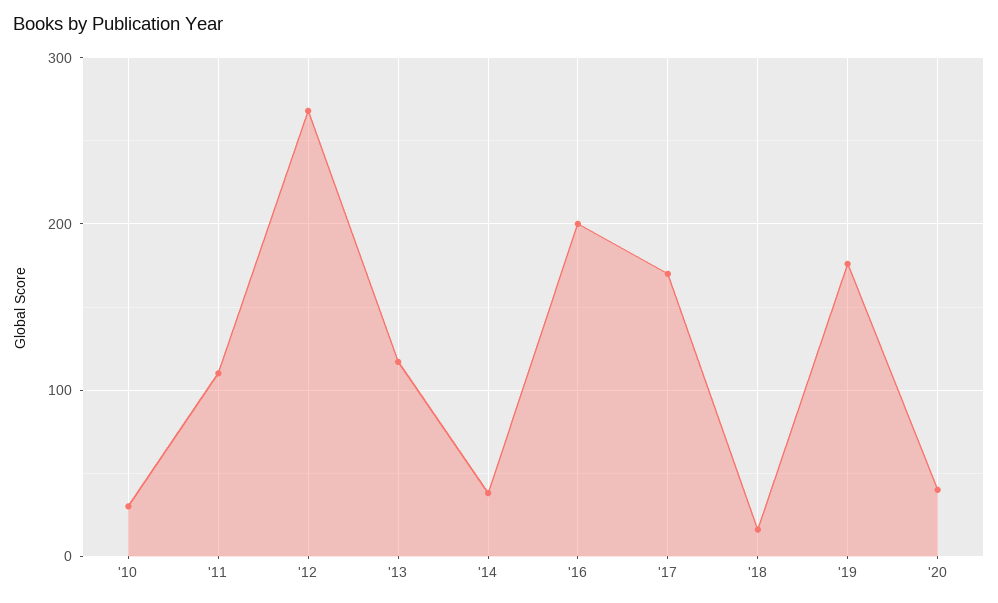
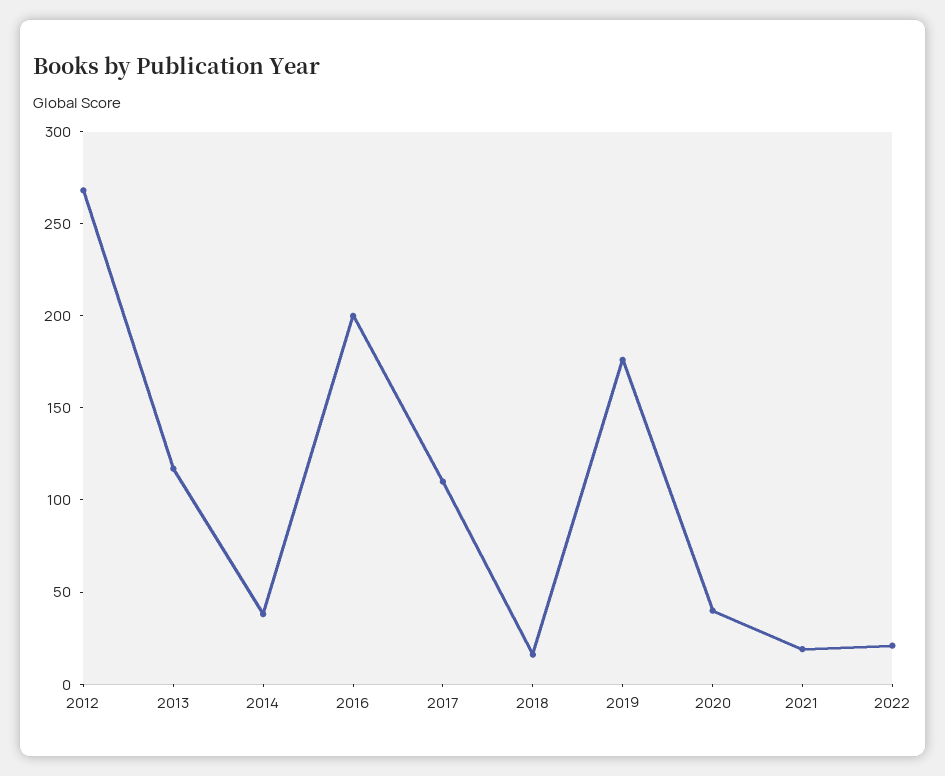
'10: 30 -> none
'11: 110 -> none
'17: 170 -> 110
2021: none -> 20
2022: none -> 20

